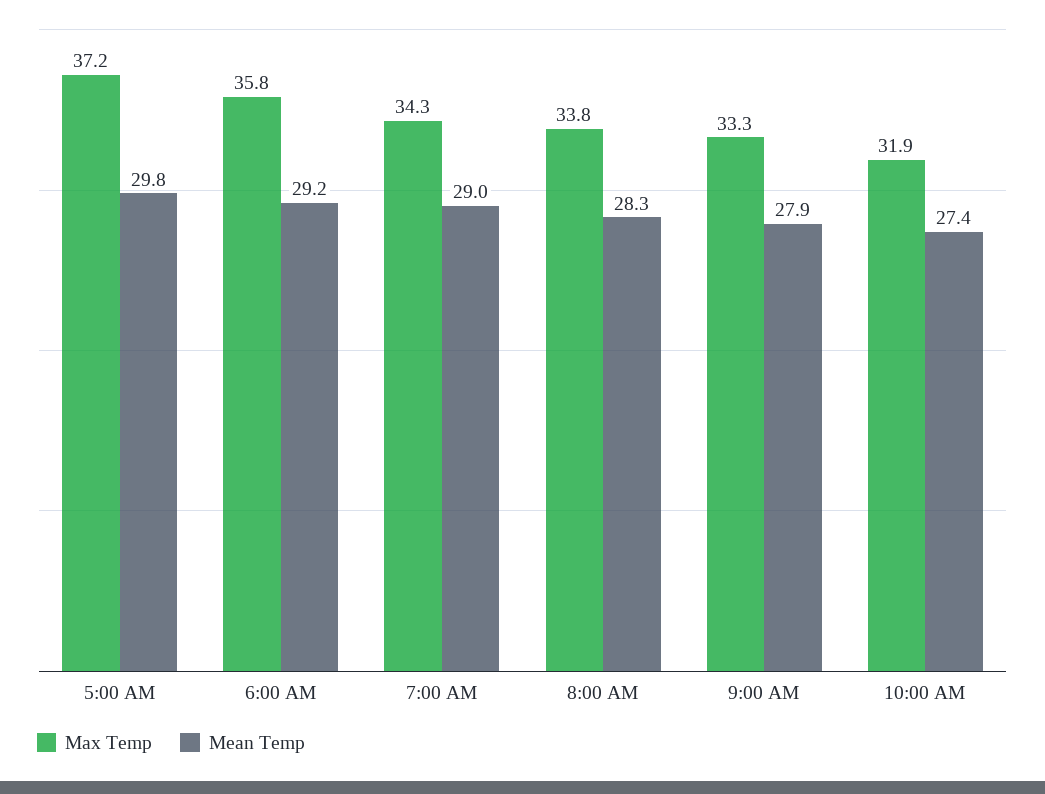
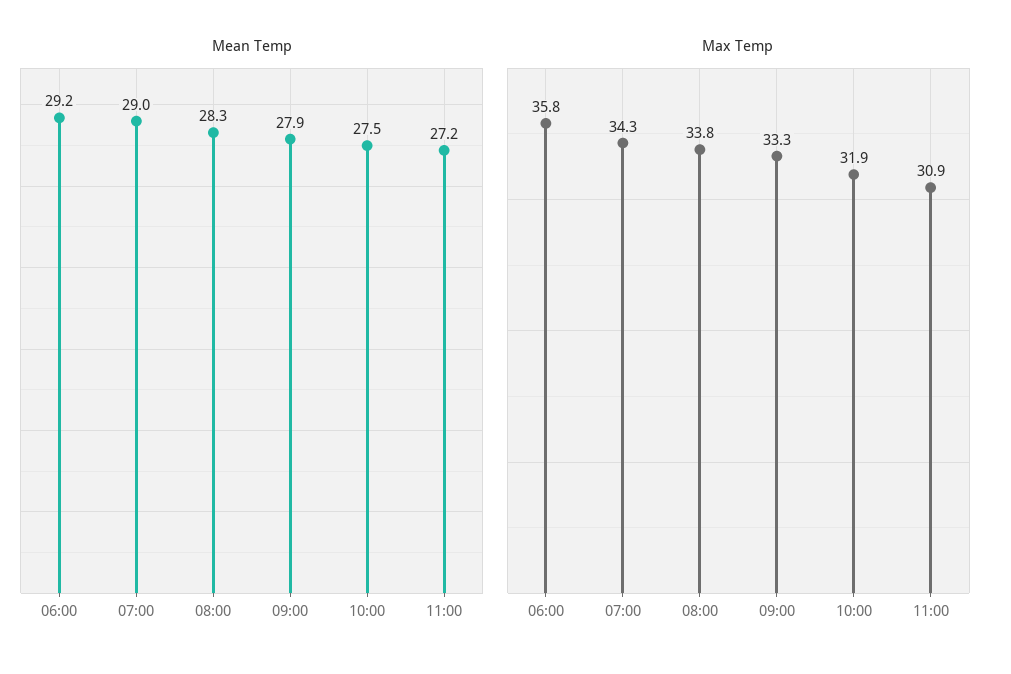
Max Temp, 5:00 AM: 37.2 -> none
Mean Temp, 5:00 AM: 29.8 -> none
Mean Temp, 10:00 AM: 27.4 -> 27.5
Mean Temp, 11:00: none -> 27.2
Max Temp, 11:00: none -> 30.9

